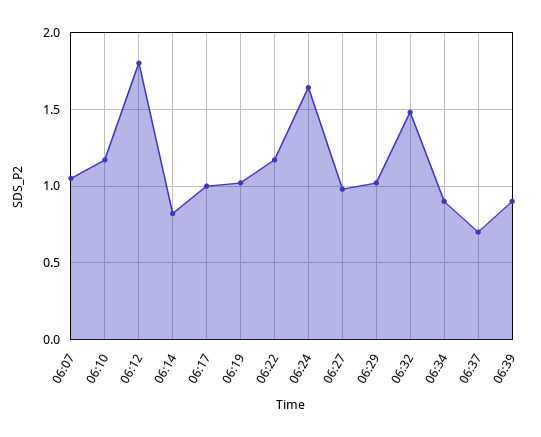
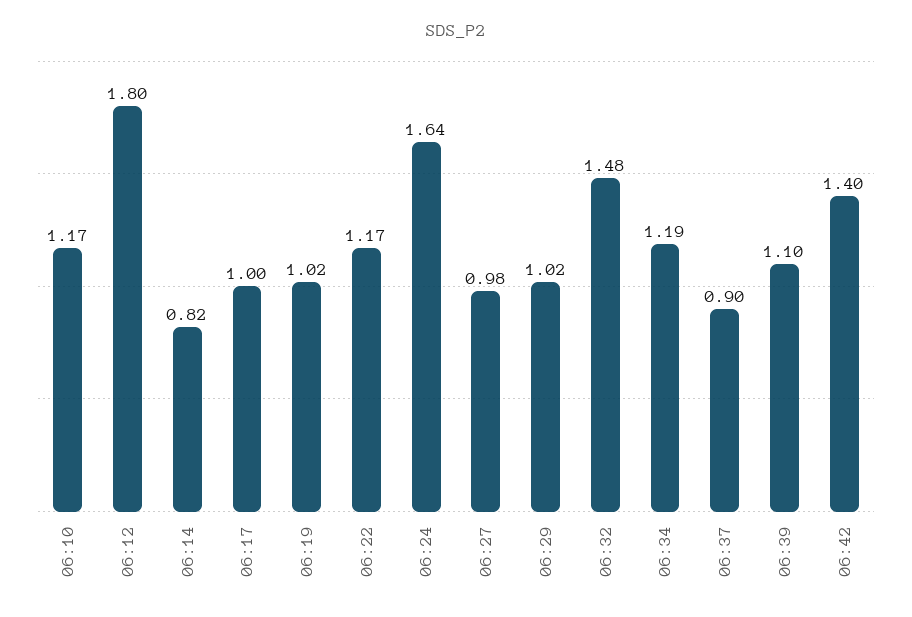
06:07: 1.05 -> none
06:34: 0.9 -> 1.19
06:37: 0.7 -> 0.9
06:39: 0.9 -> 1.1
06:42: none -> 1.4

